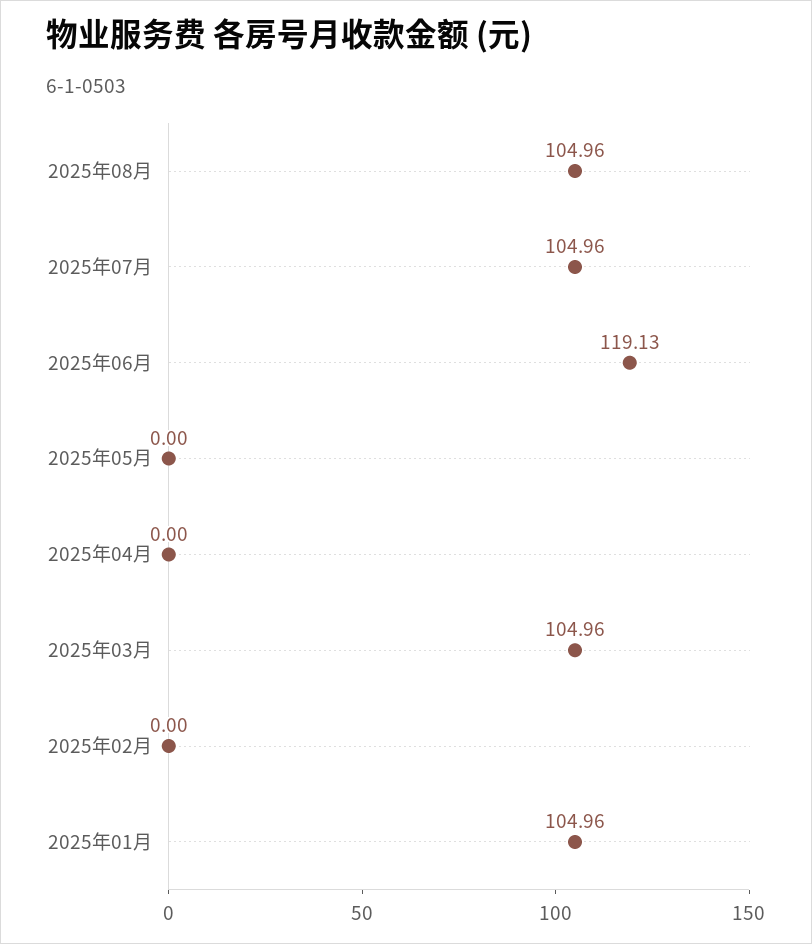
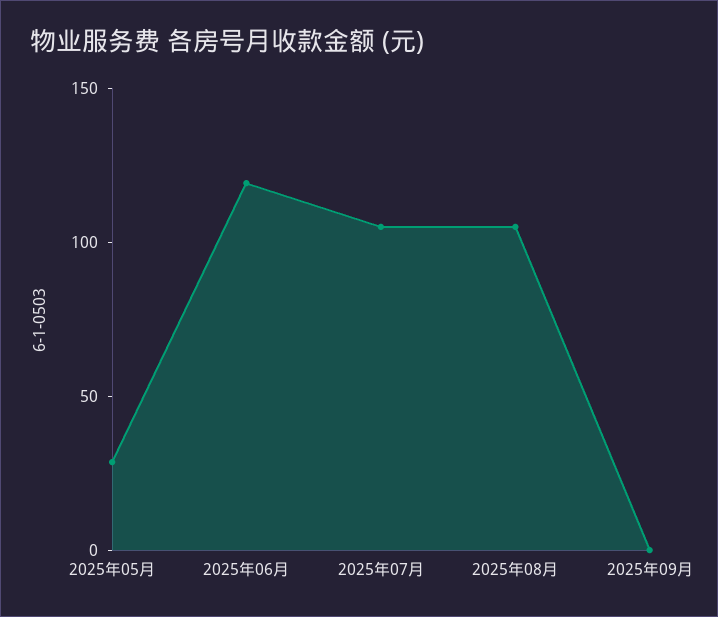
2025年05月: 0 -> 30
2025年04月: 0 -> none
2025年03月: 104.96 -> none
2025年02月: 0 -> none
2025年01月: 104.96 -> none
2025年09月: none -> 0

